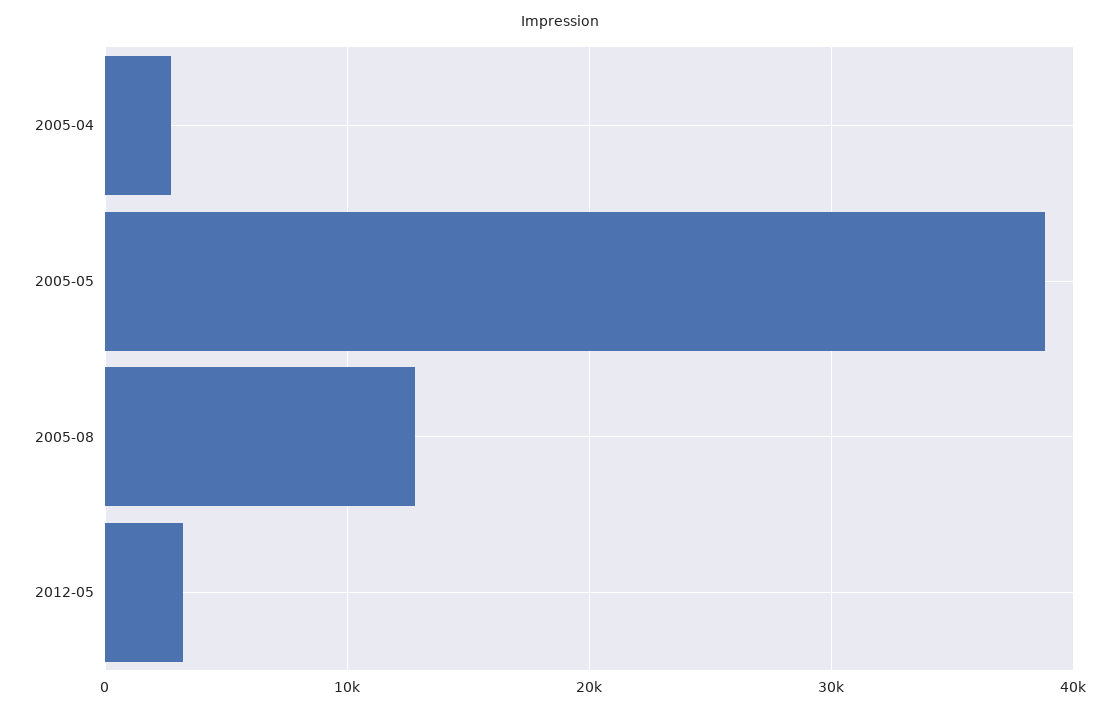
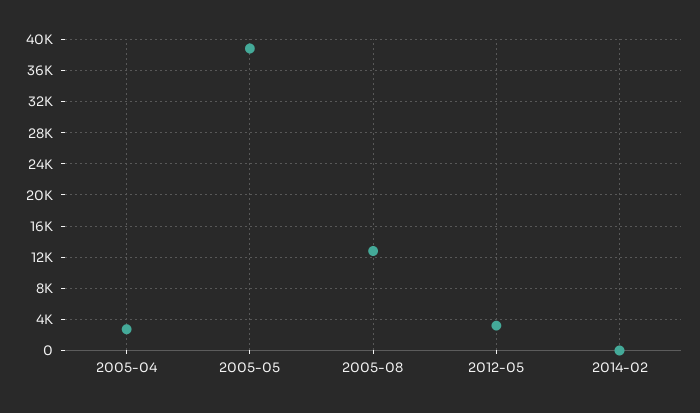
2014-02: none -> 0

